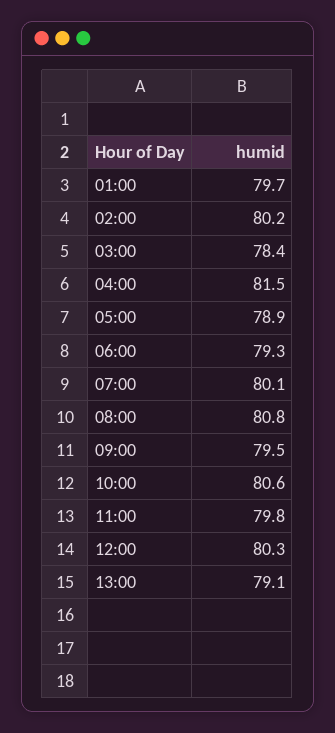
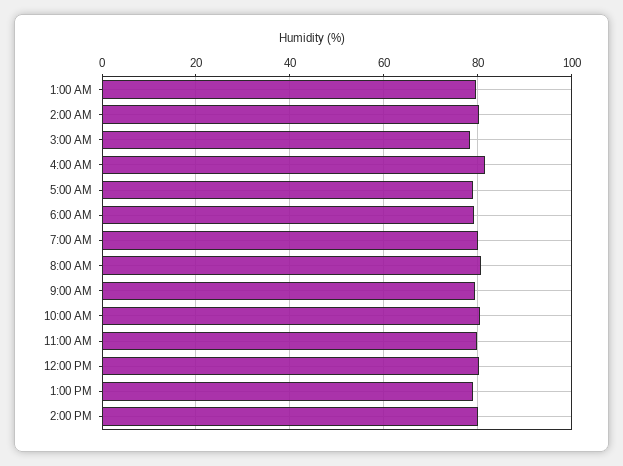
2:00 PM: none -> 80

